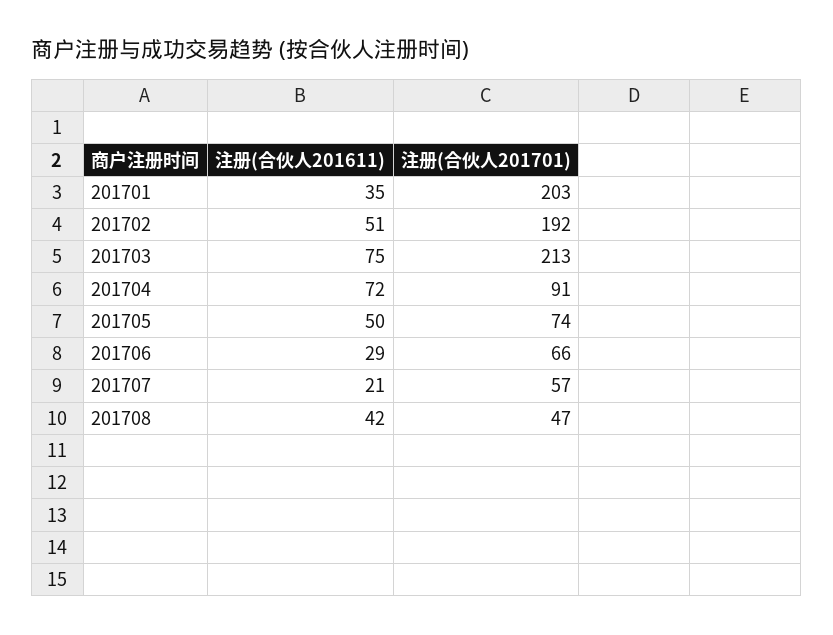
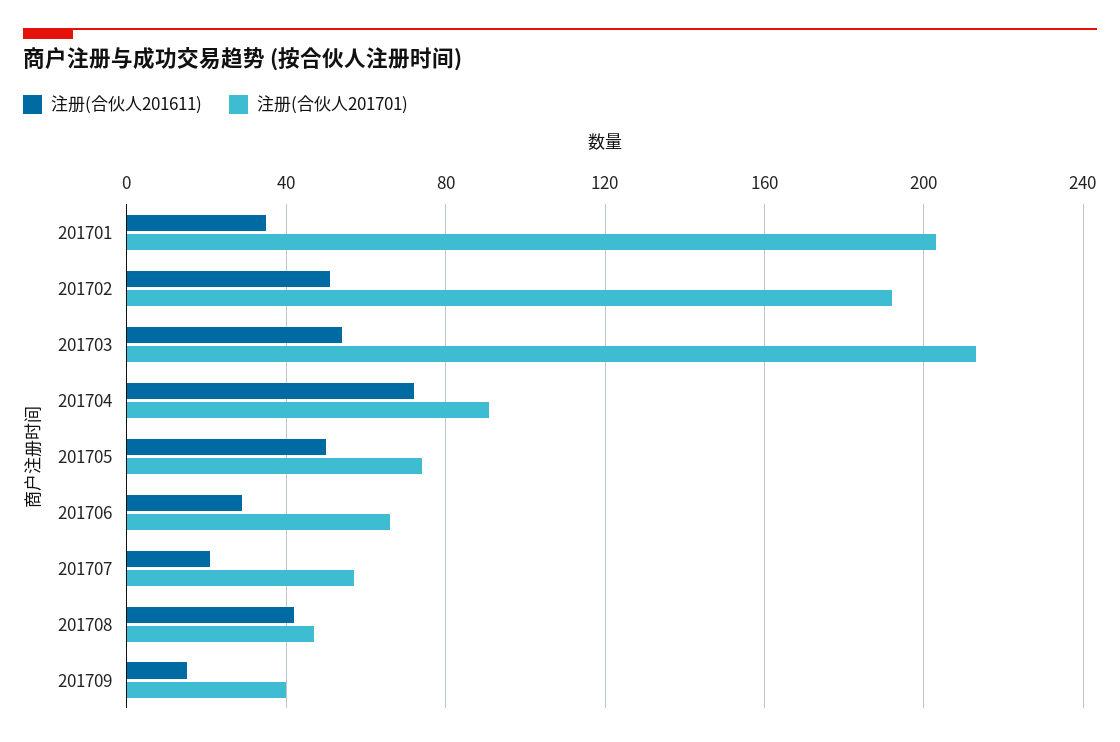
注册(合伙人201611), 201703: 75 -> 55
注册(合伙人201611), 201709: none -> 15
注册(合伙人201701), 201709: none -> 40

